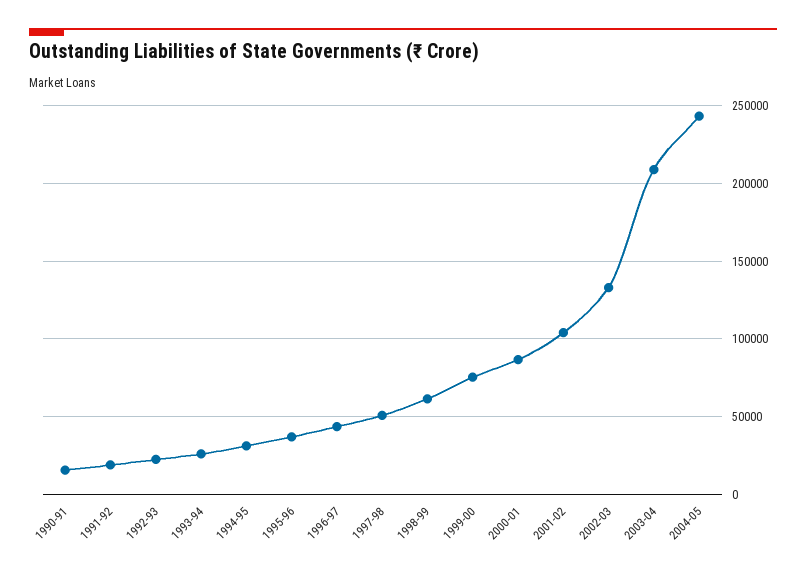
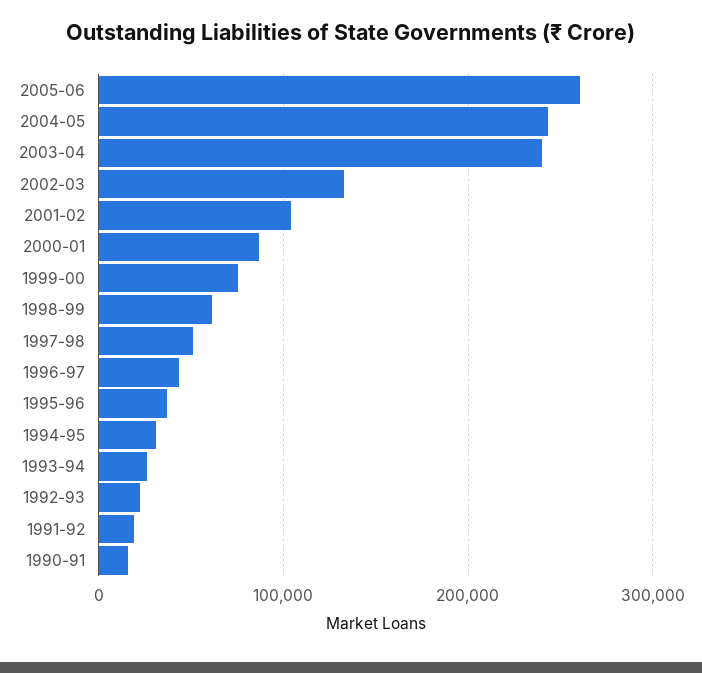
2003-04: 210000 -> 240000
2005-06: none -> 260000

